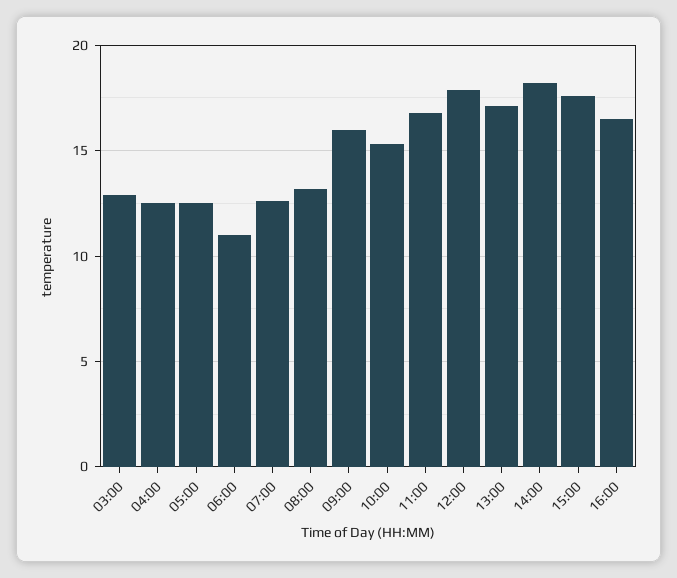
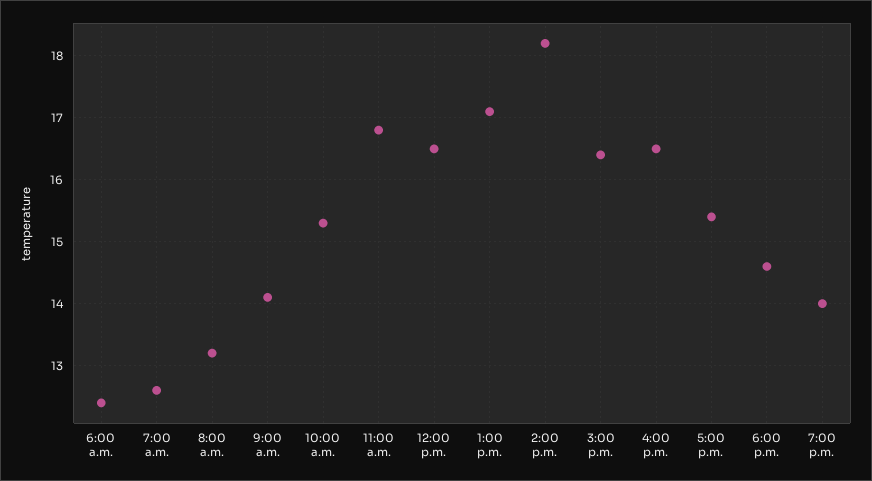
03:00: 13 -> none
04:00: 12.5 -> none
05:00: 12.5 -> none
06:00: 11 -> 12.4
09:00: 16 -> 14.1
12:00: 18 -> 16.5
15:00: 17.5 -> 16.4
5:00 p.m.: none -> 15.4
6:00 p.m.: none -> 14.6
7:00 p.m.: none -> 14

